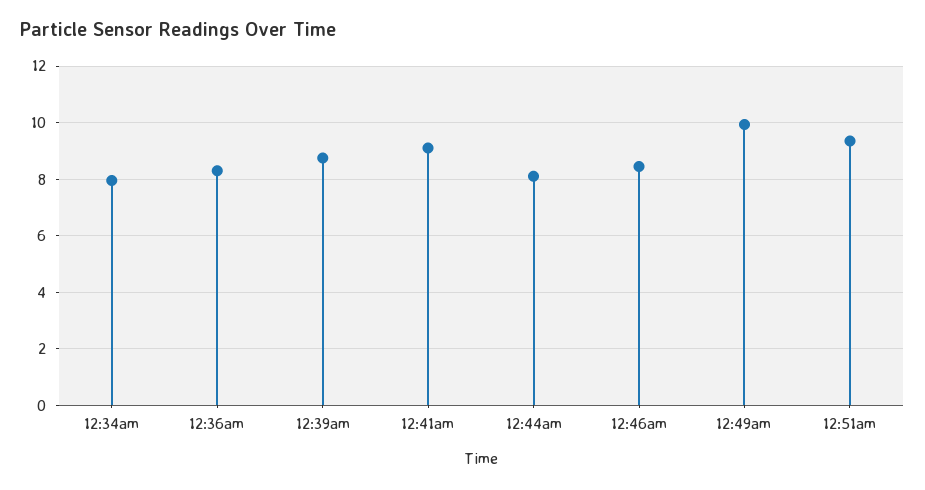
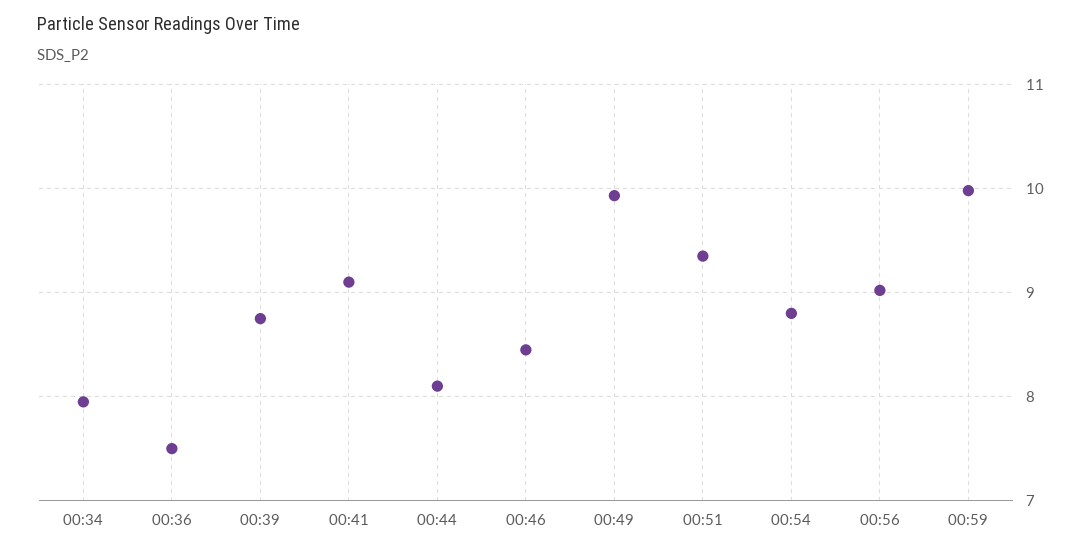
12:36am: 8.25 -> 7.5
00:54: none -> 8.8
00:56: none -> 9
00:59: none -> 10

